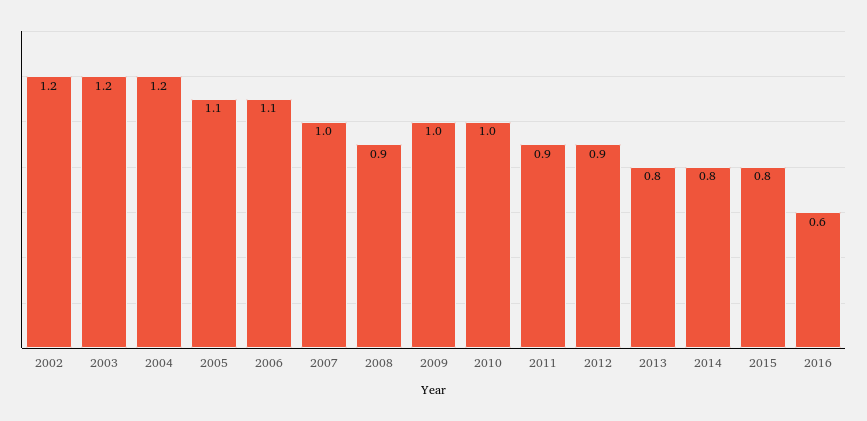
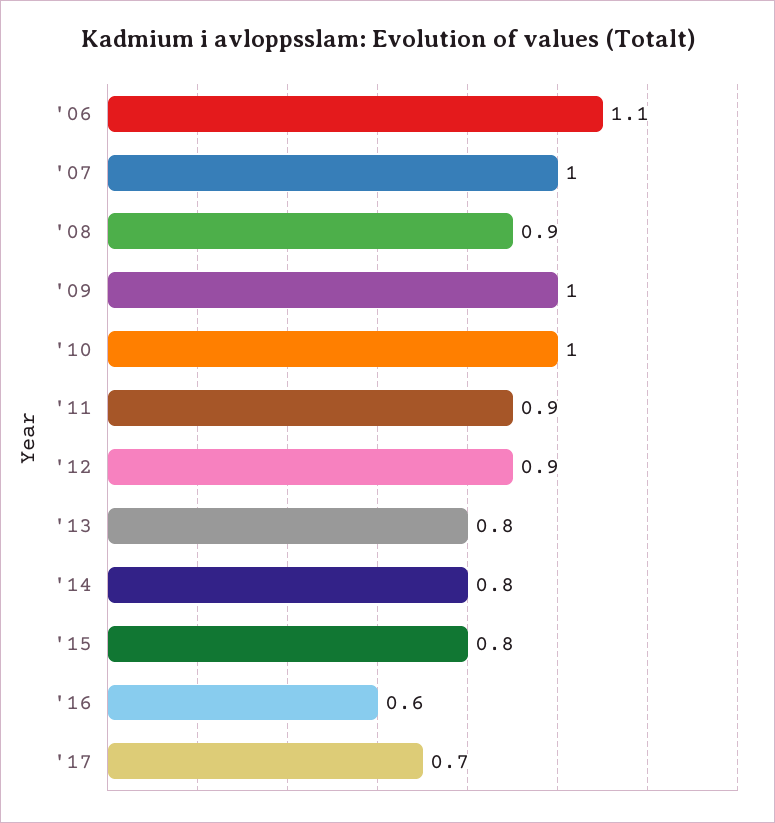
2002: 1.2 -> none
2003: 1.2 -> none
2004: 1.2 -> none
2005: 1.1 -> none
'17: none -> 0.7

